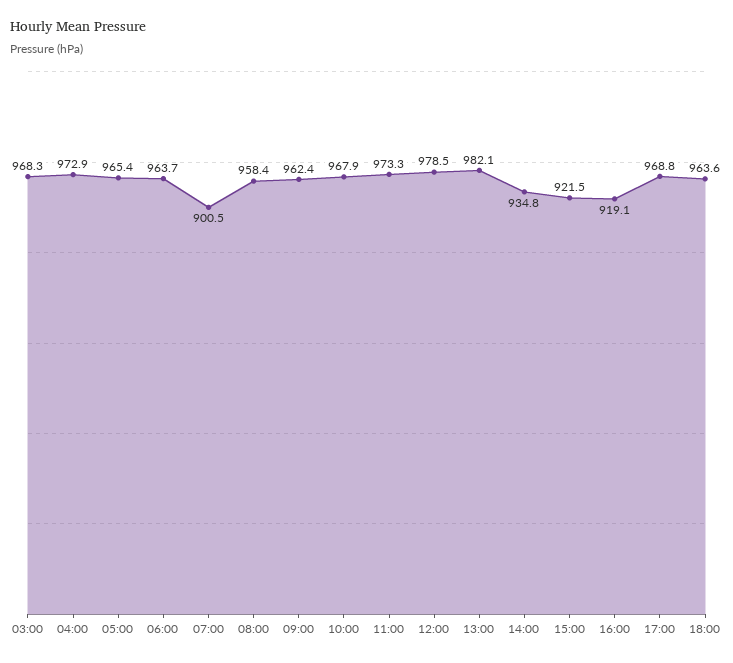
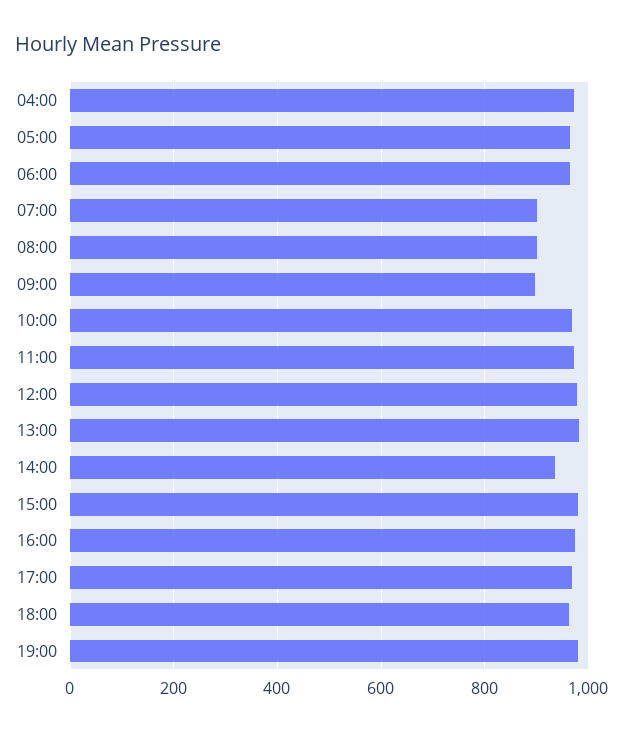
03:00: 968.3 -> none
08:00: 958.4 -> 900
09:00: 962.4 -> 900
15:00: 921.5 -> 980
16:00: 919.1 -> 980
19:00: none -> 980

